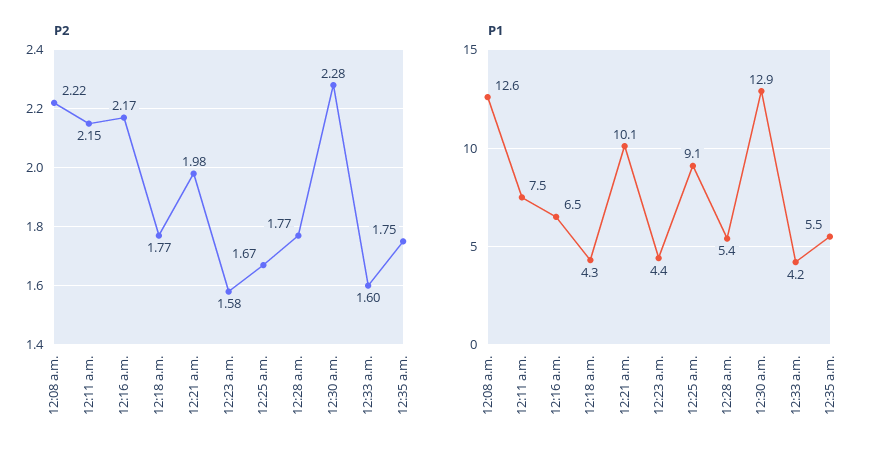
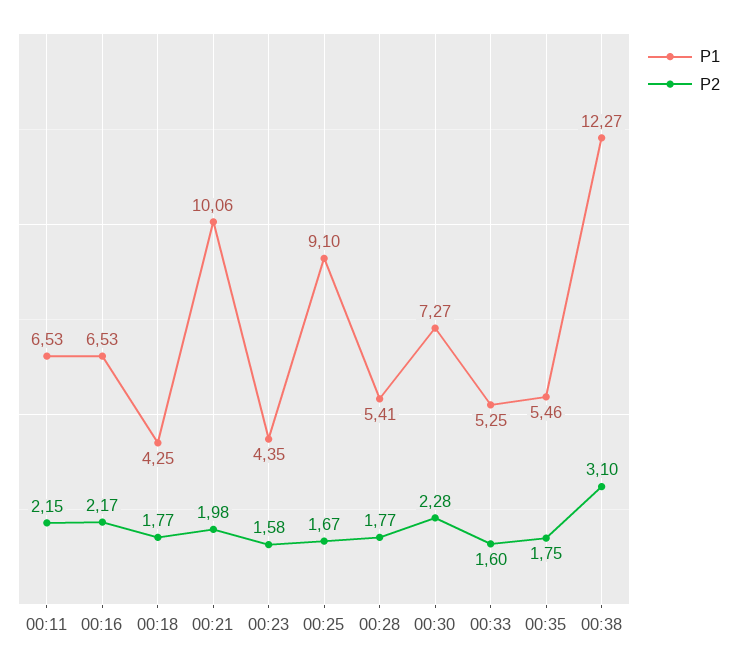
P2, 12:08 a.m.: 2.22 -> none
P1, 12:08 a.m.: 12.6 -> none
P1, 12:11 a.m.: 7.5 -> 6.53
P1, 12:30 a.m.: 12.9 -> 7.27
P1, 12:33 a.m.: 4.2 -> 5.25
P1, 00:38: none -> 12.27
P2, 00:38: none -> 3.1

